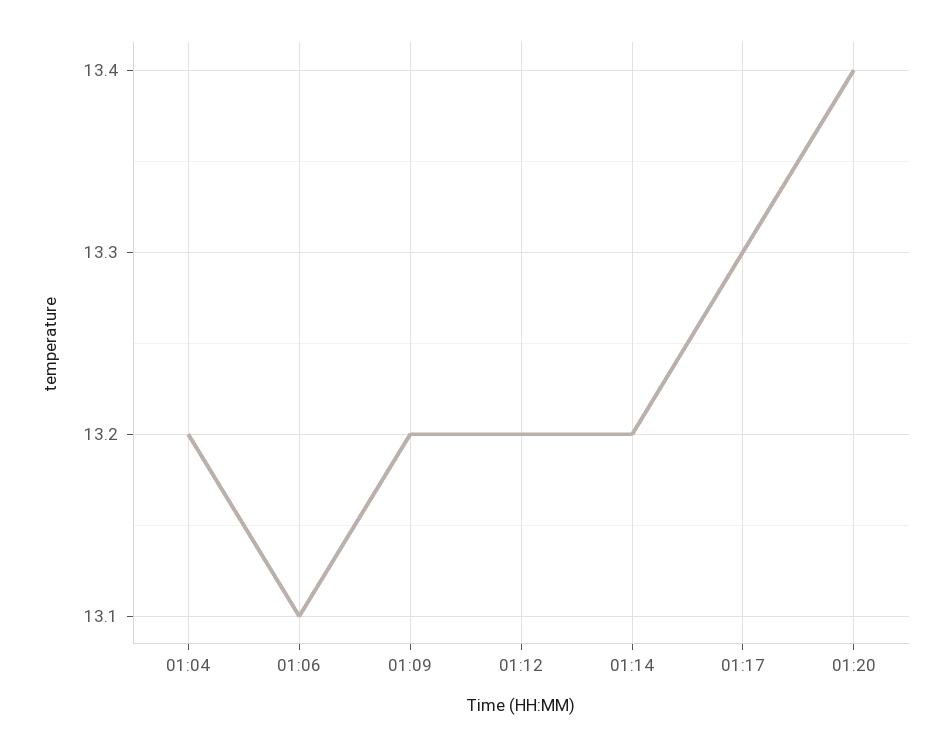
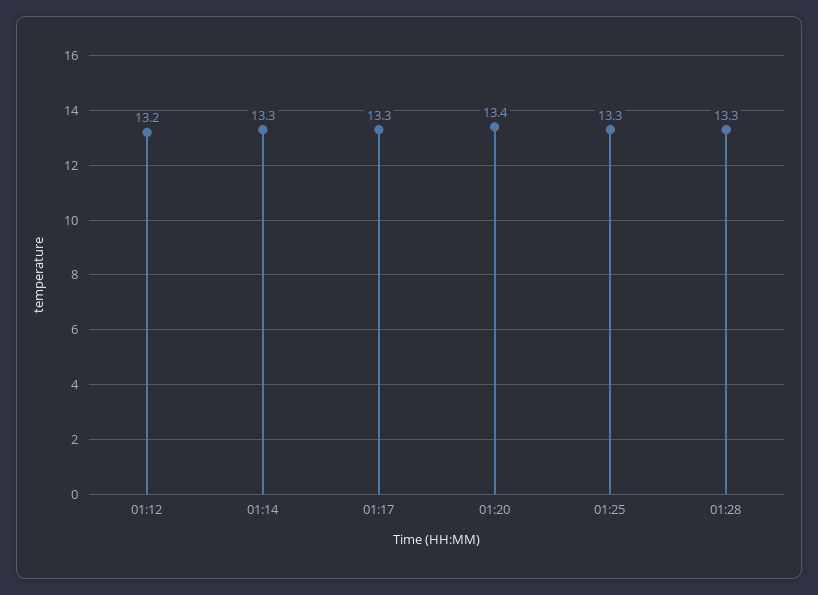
01:04: 13.2 -> none
01:06: 13.1 -> none
01:09: 13.2 -> none
01:14: 13.2 -> 13.3
01:25: none -> 13.3
01:28: none -> 13.3

